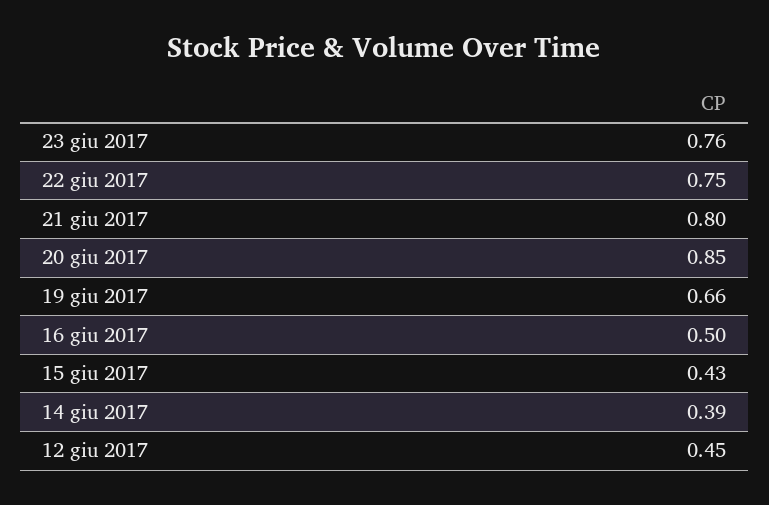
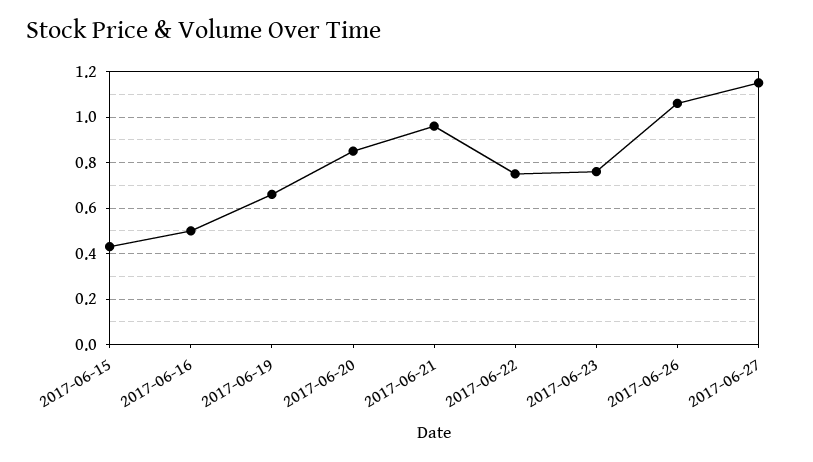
21 giu 2017: 0.8 -> 0.95
14 giu 2017: 0.39 -> none
12 giu 2017: 0.45 -> none
2017-06-26: none -> 1.05
2017-06-27: none -> 1.15

